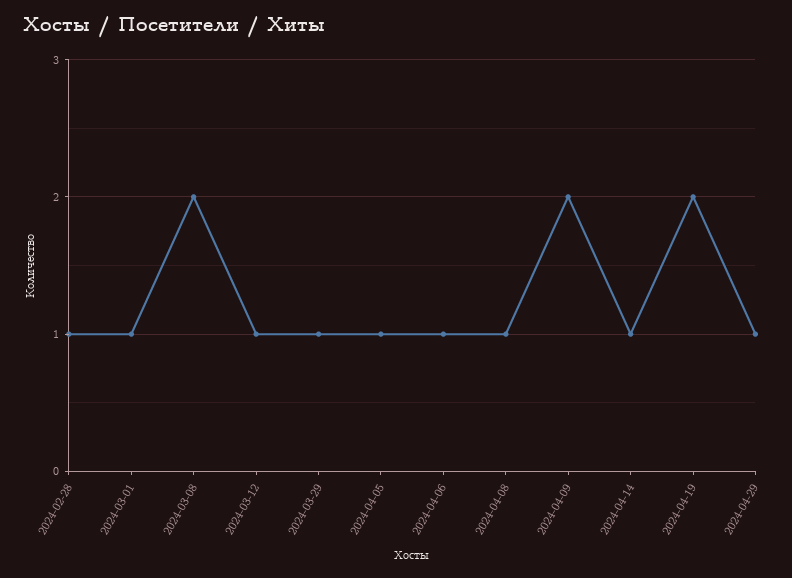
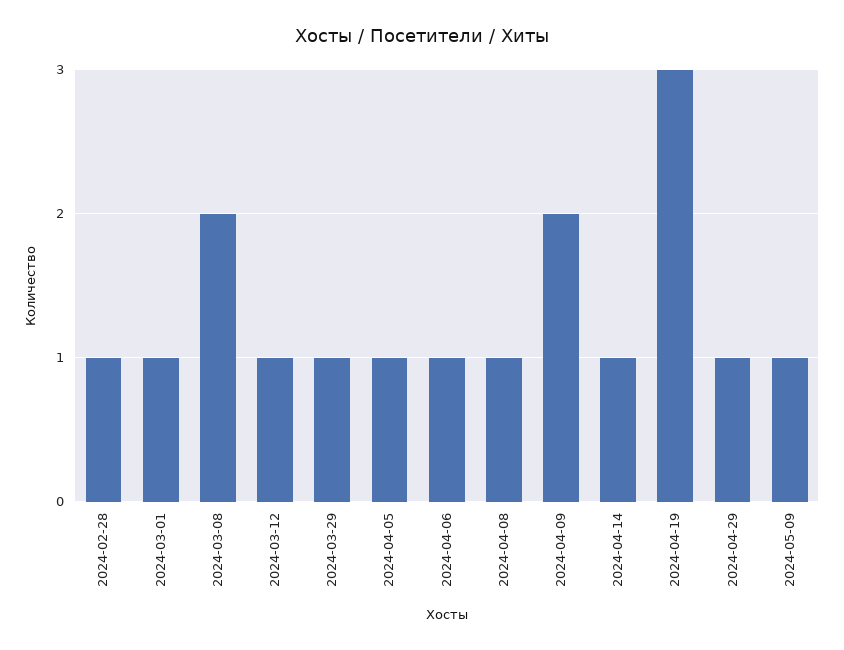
2024-04-19: 2 -> 3
2024-05-09: none -> 1

